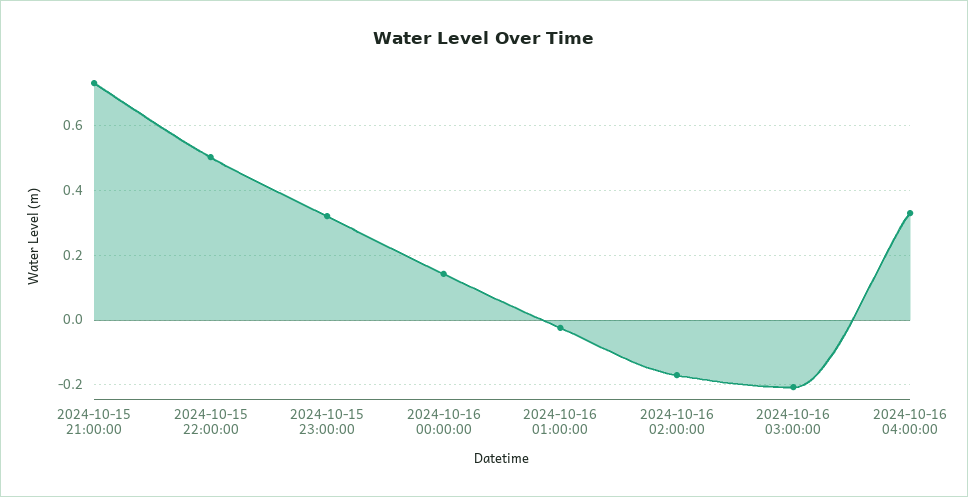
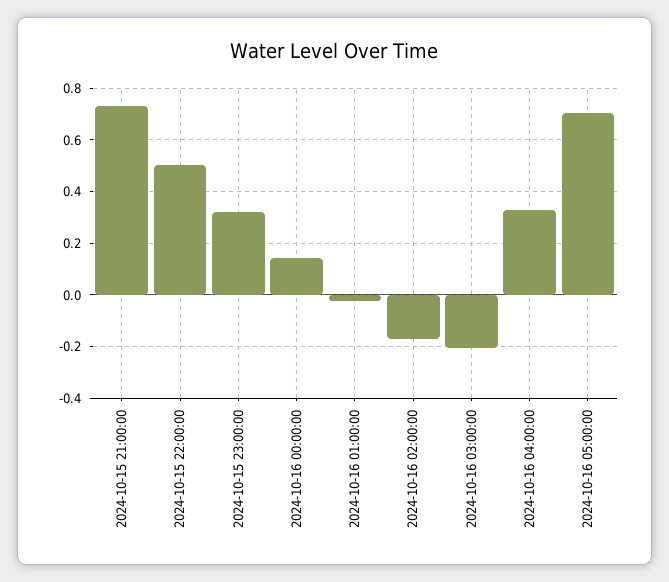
2024-10-16 05:00:00: none -> 0.7

